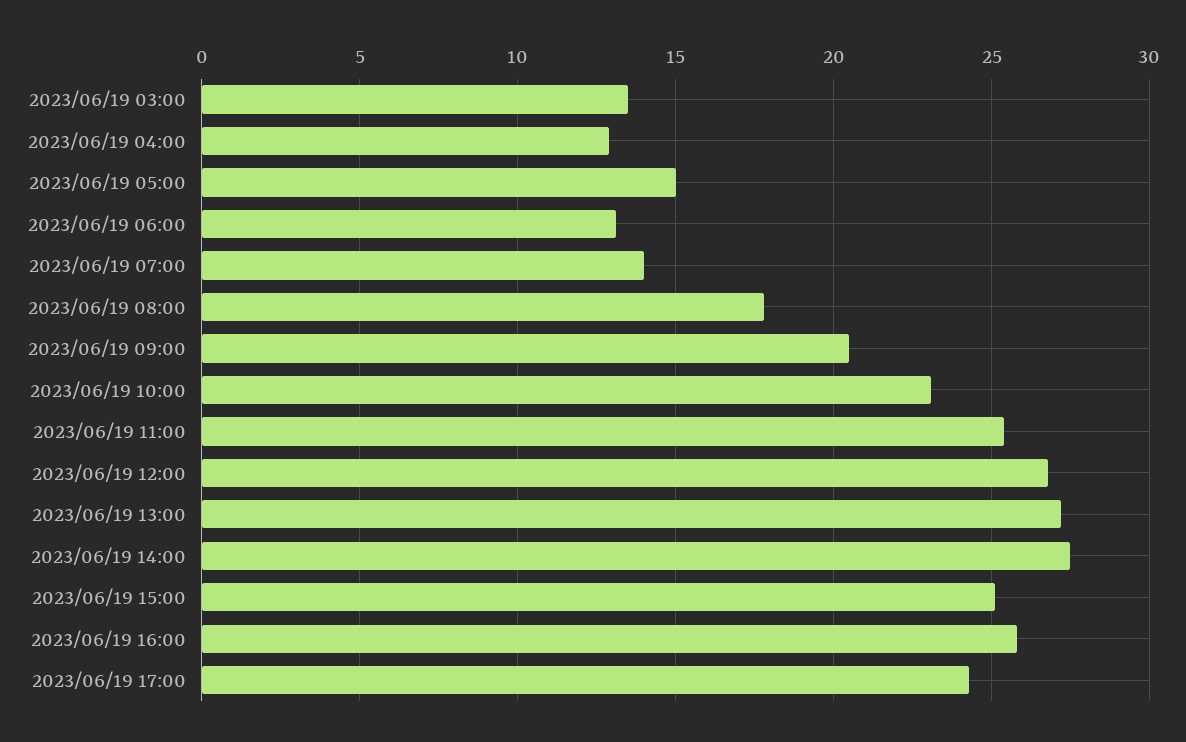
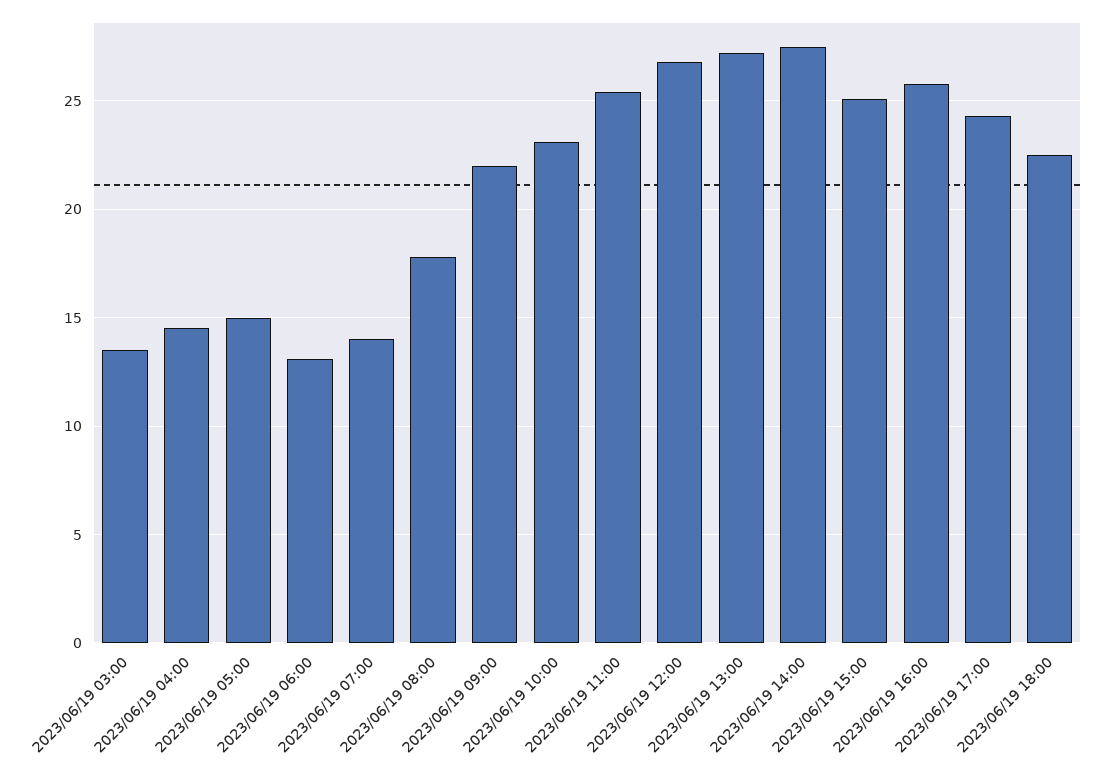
2023/06/19 04:00: 13 -> 14.5
2023/06/19 09:00: 20.5 -> 22
2023/06/19 18:00: none -> 22.5

